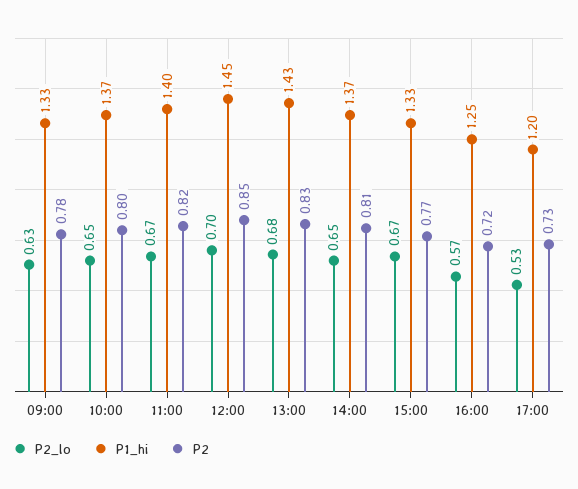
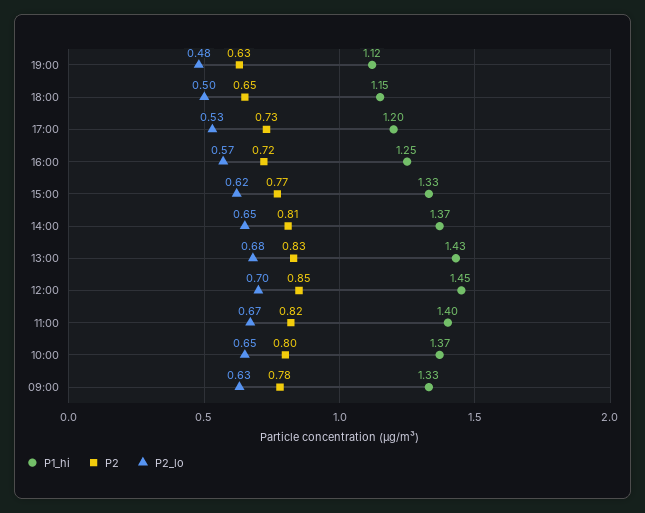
P2_lo, 15:00: 0.67 -> 0.62
P1_hi, 19:00: none -> 1.12
P2, 19:00: none -> 0.63
P2_lo, 19:00: none -> 0.48
P1_hi, 18:00: none -> 1.15
P2, 18:00: none -> 0.65
P2_lo, 18:00: none -> 0.5

